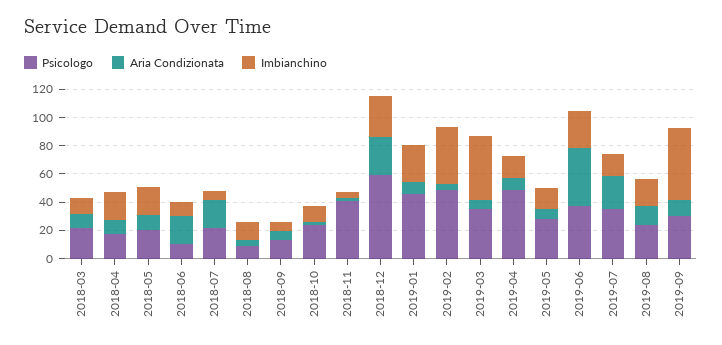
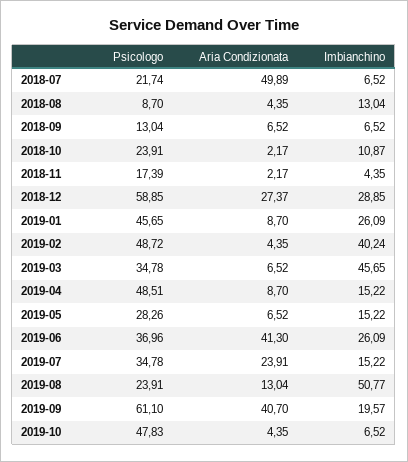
Psicologo, 2018-03: 20 -> none
Aria Condizionata, 2018-03: 10 -> none
Imbianchino, 2018-03: 10 -> none
Psicologo, 2018-04: 20 -> none
Aria Condizionata, 2018-04: 10 -> none
Imbianchino, 2018-04: 20 -> none
Psicologo, 2018-05: 20 -> none
Aria Condizionata, 2018-05: 10 -> none
Imbianchino, 2018-05: 20 -> none
Psicologo, 2018-06: 10 -> none
Aria Condizionata, 2018-06: 20 -> none
Imbianchino, 2018-06: 10 -> none
Aria Condizionata, 2018-07: 20 -> 49.89
Psicologo, 2018-11: 40 -> 17.39
Imbianchino, 2019-08: 20 -> 50.77
Psicologo, 2019-09: 30 -> 61.1
Aria Condizionata, 2019-09: 10 -> 40.7
Imbianchino, 2019-09: 50 -> 19.57
Psicologo, 2019-10: none -> 47.83
Aria Condizionata, 2019-10: none -> 4.35
Imbianchino, 2019-10: none -> 6.52

